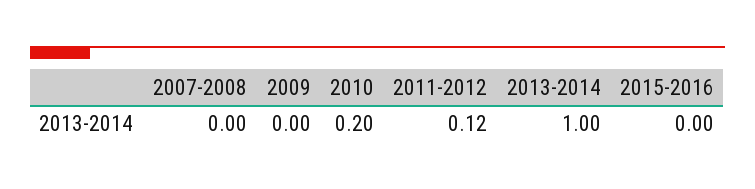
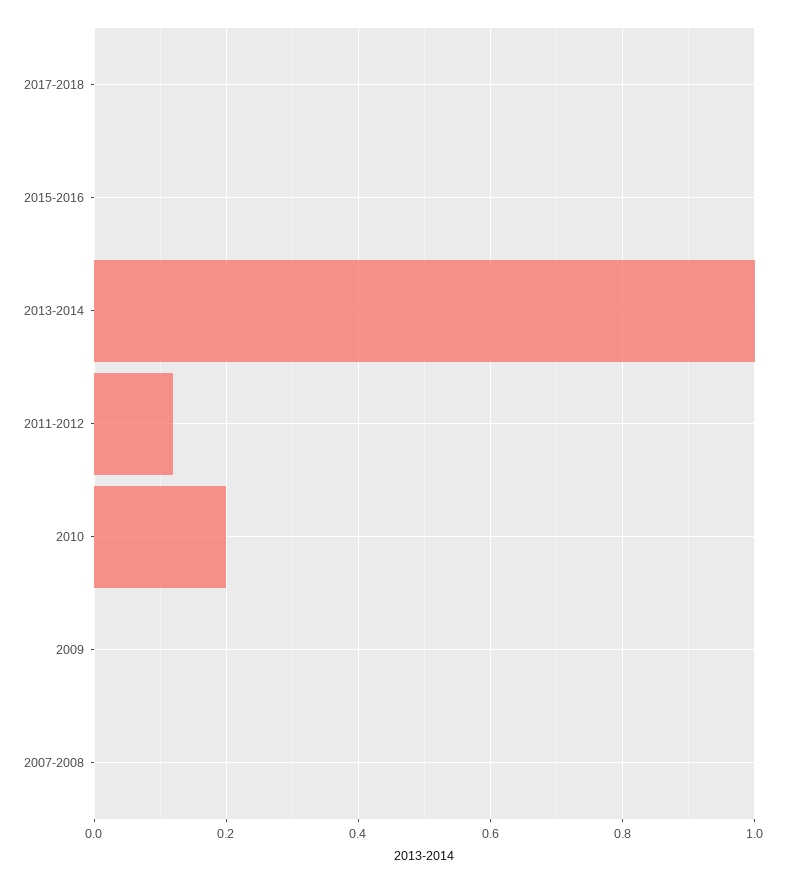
2017-2018: none -> 0

